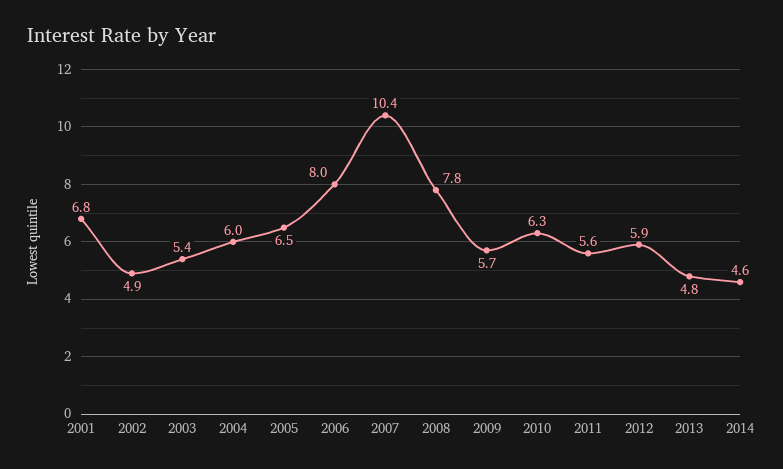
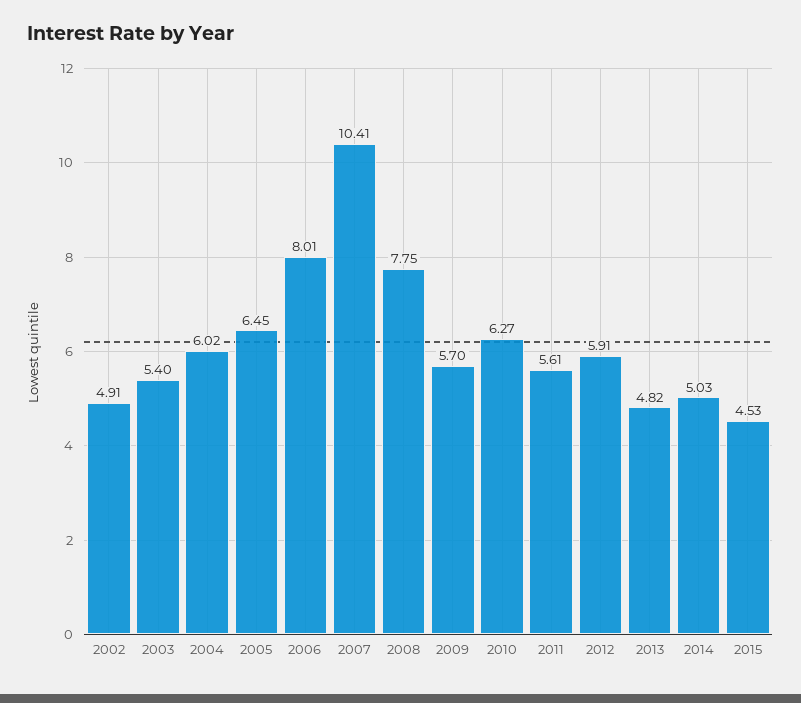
2001: 6.8 -> none
2014: 4.6 -> 5.03
2015: none -> 4.53

